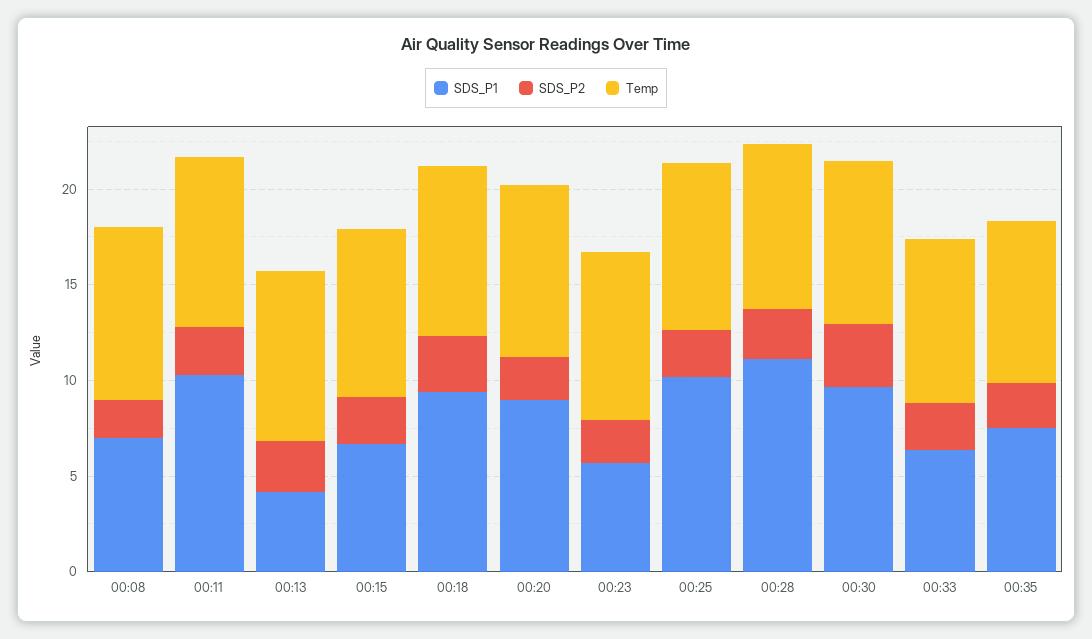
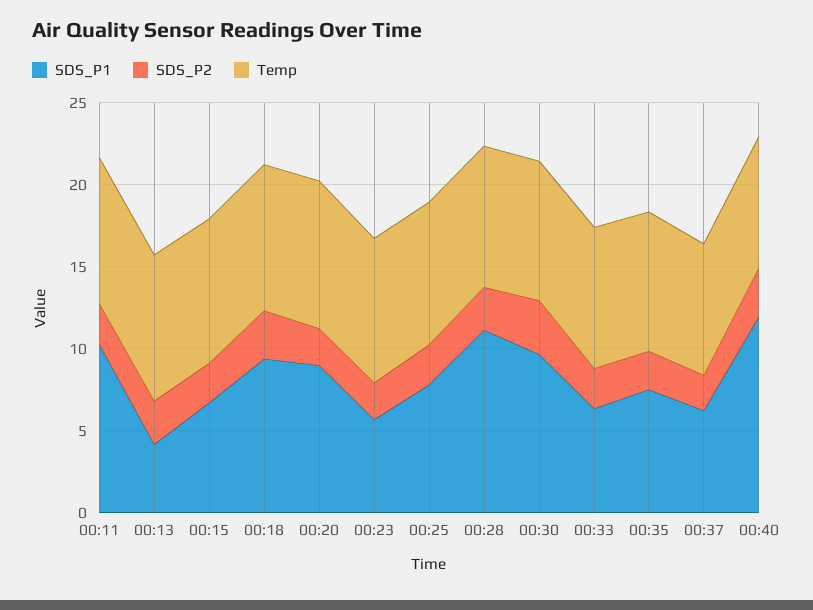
SDS_P1, 00:08: 7 -> none
SDS_P2, 00:08: 2 -> none
Temp, 00:08: 9 -> none
SDS_P1, 00:25: 10 -> 8
SDS_P1, 00:37: none -> 6
SDS_P2, 00:37: none -> 2
Temp, 00:37: none -> 8
SDS_P1, 00:40: none -> 12
SDS_P2, 00:40: none -> 3
Temp, 00:40: none -> 8

